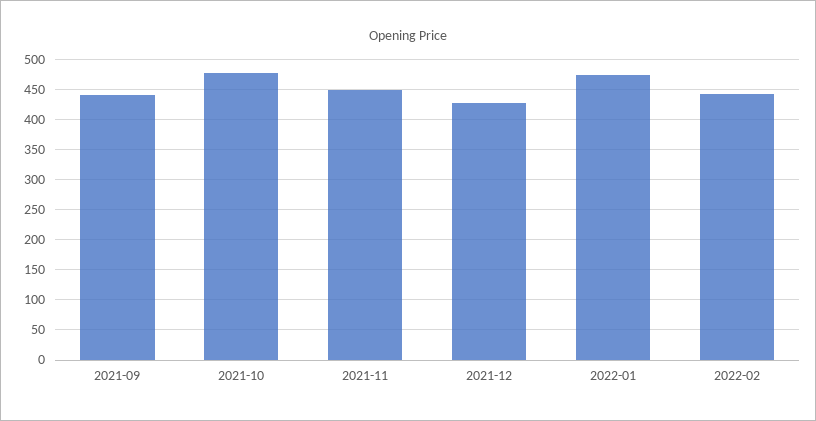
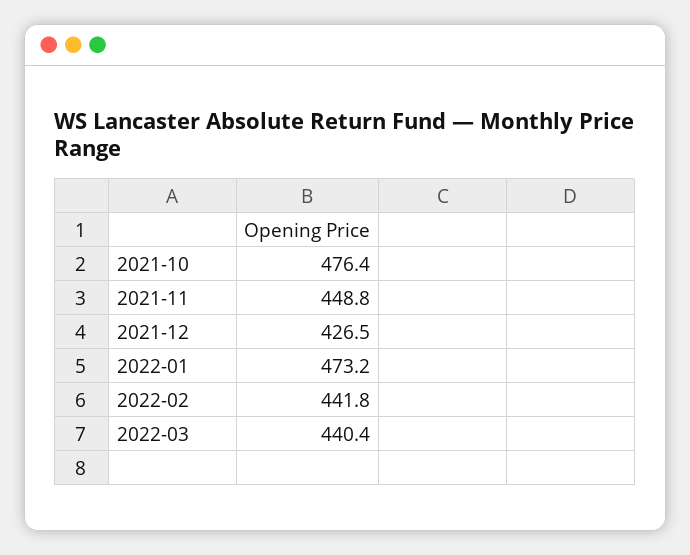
2021-09: 440 -> none
2022-03: none -> 440.4

